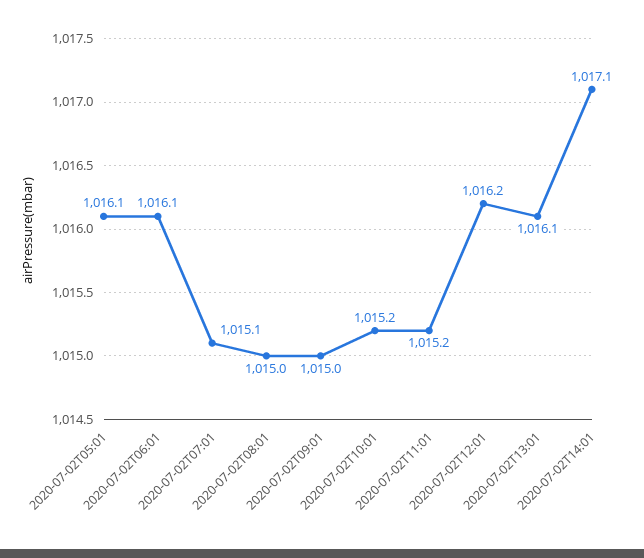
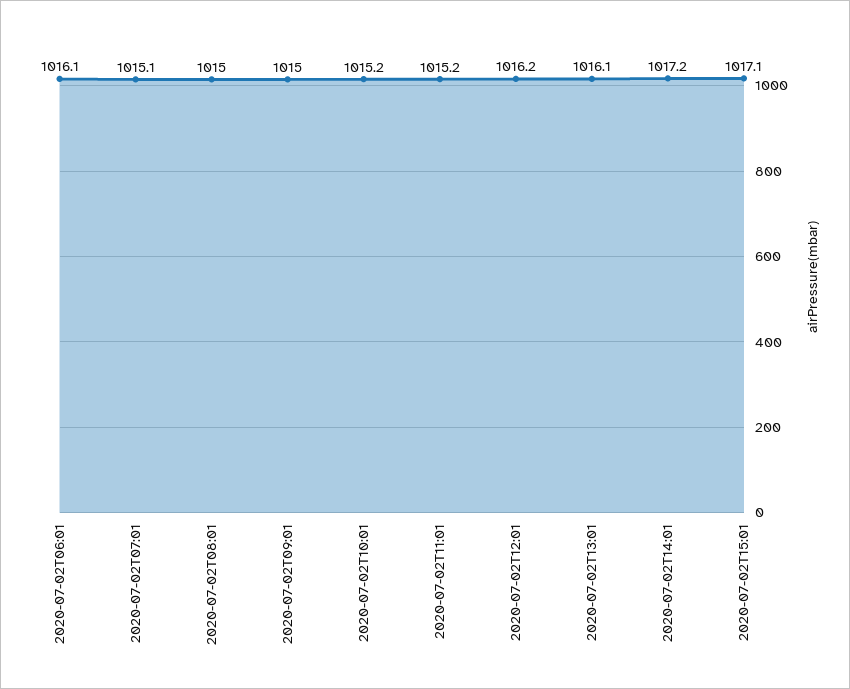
2020-07-02T05:01: 1016.1 -> none
2020-07-02T14:01: 1017.1 -> 1017.2
2020-07-02T15:01: none -> 1017.1

